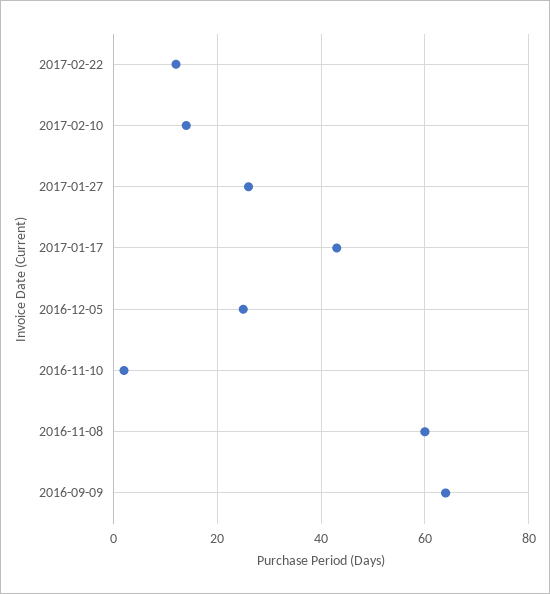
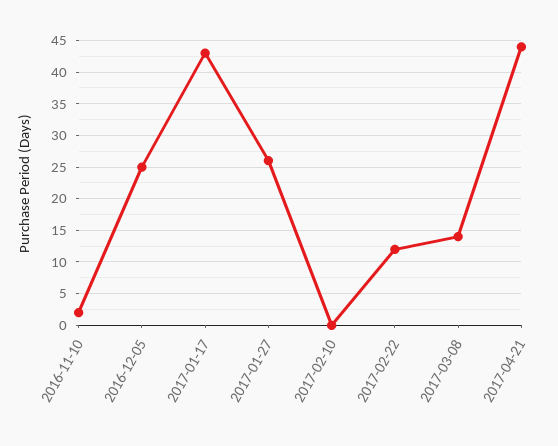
2017-02-10: 15 -> 0
2016-11-08: 60 -> none
2016-09-09: 65 -> none
2017-03-08: none -> 14
2017-04-21: none -> 44

